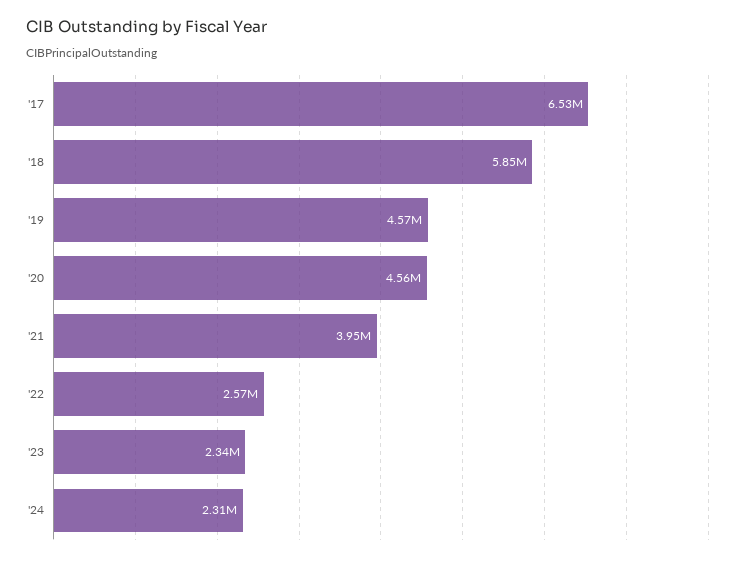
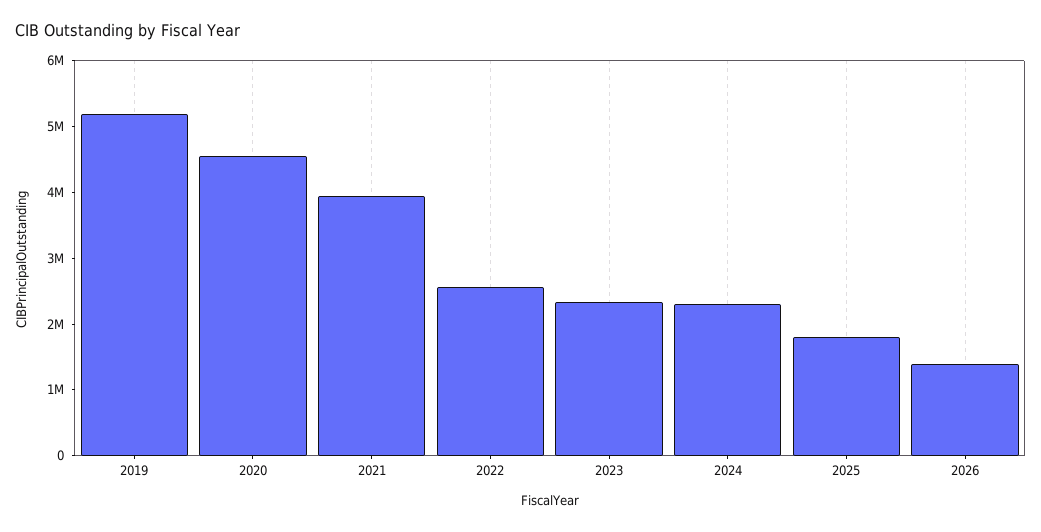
'17: 6530000 -> none
'18: 5850000 -> none
'19: 4570000 -> 5200000
2025: none -> 1800000
2026: none -> 1400000

